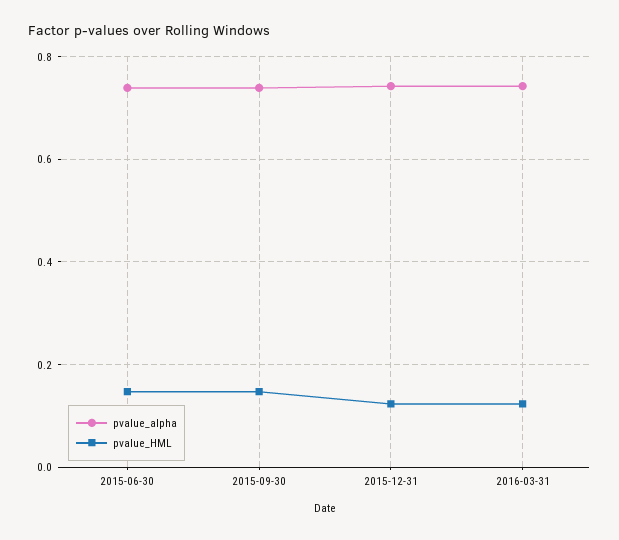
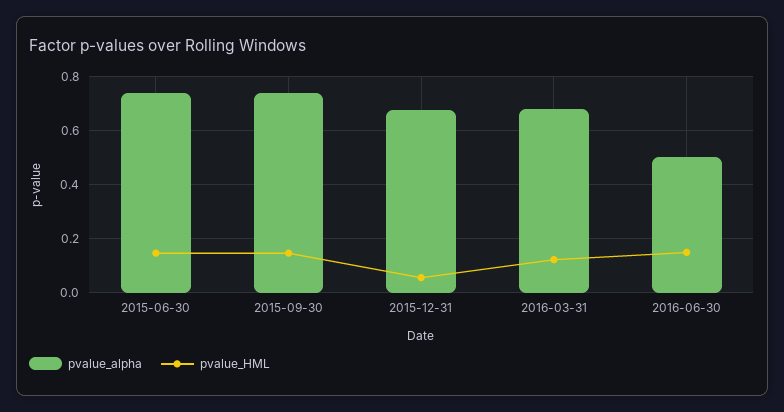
pvalue_alpha, 2015-12-31: 0.74 -> 0.675
pvalue_HML, 2015-12-31: 0.12 -> 0.05
pvalue_alpha, 2016-03-31: 0.74 -> 0.675
pvalue_alpha, 2016-06-30: none -> 0.5
pvalue_HML, 2016-06-30: none -> 0.15

